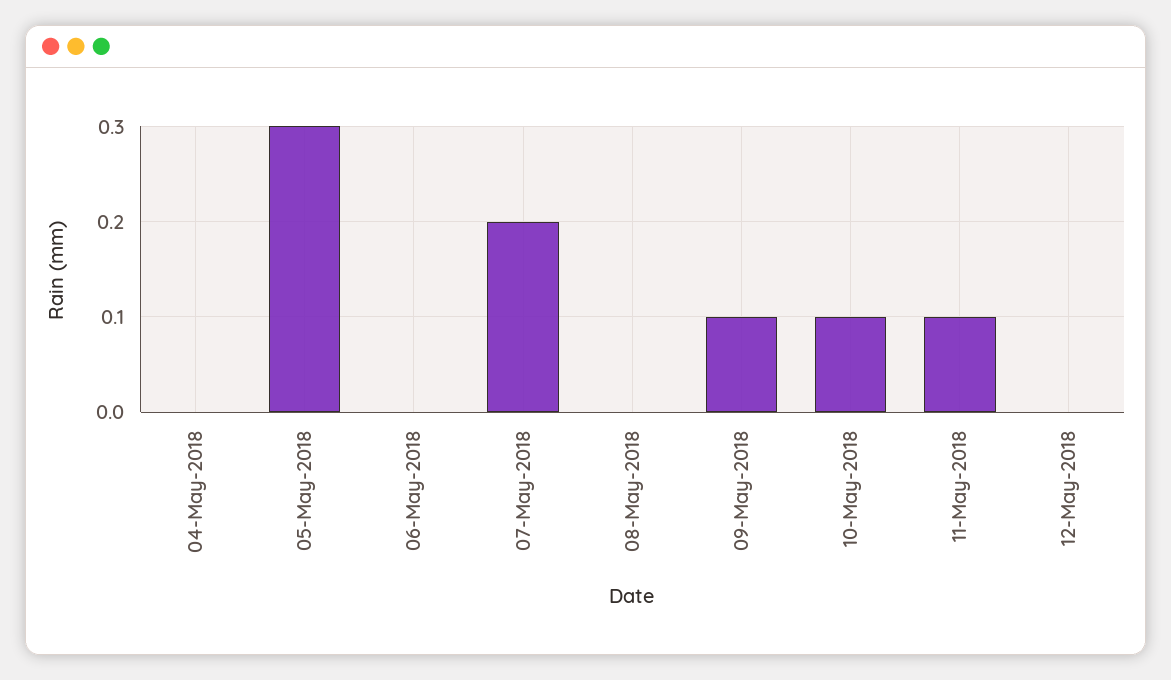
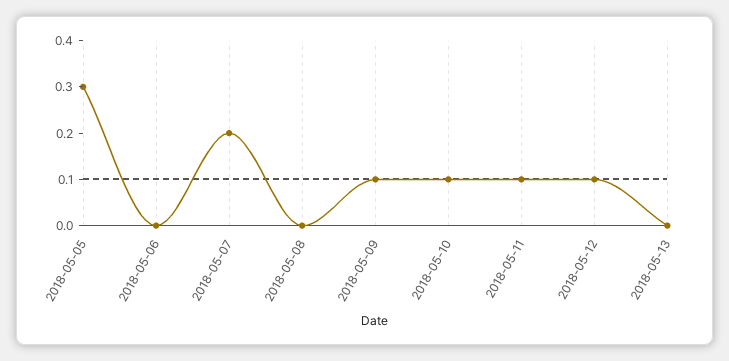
04-May-2018: 0 -> none
12-May-2018: 0 -> 0.1
2018-05-13: none -> 0

